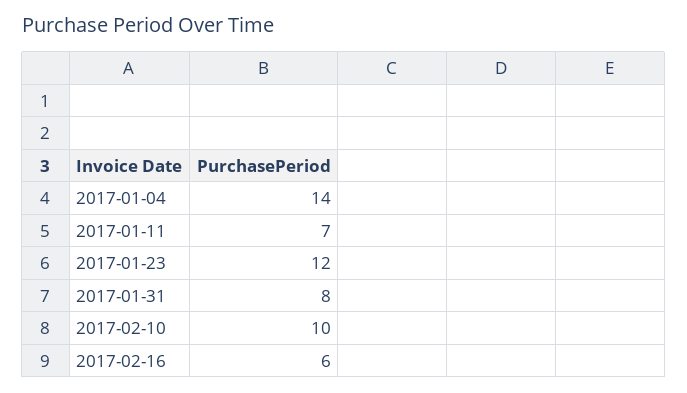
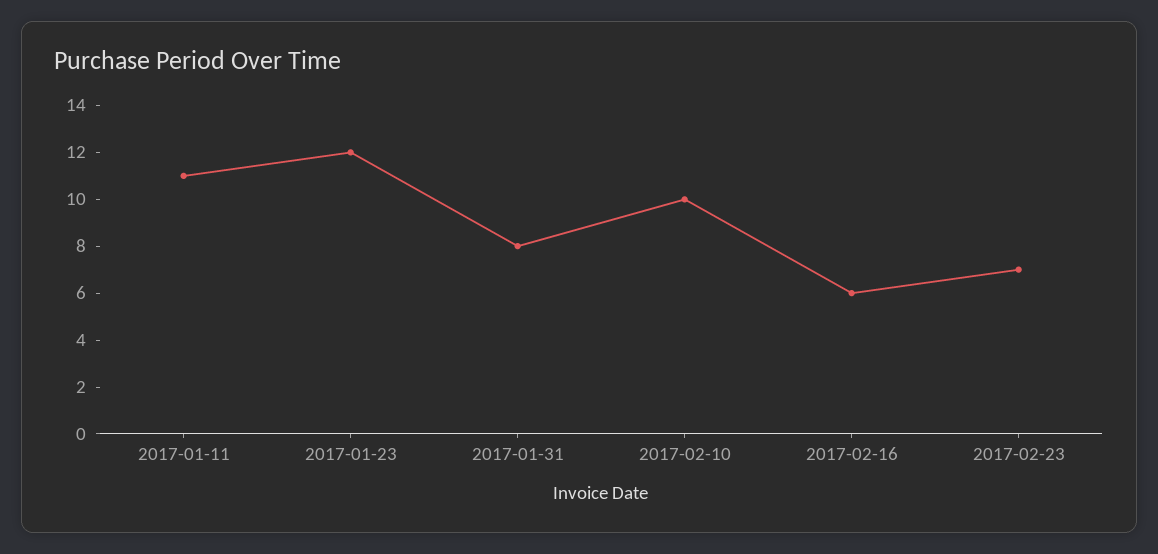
2017-01-04: 14 -> none
2017-01-11: 7 -> 11
2017-02-23: none -> 7

